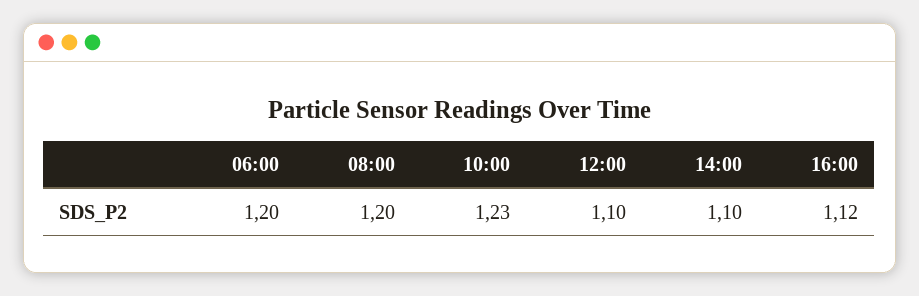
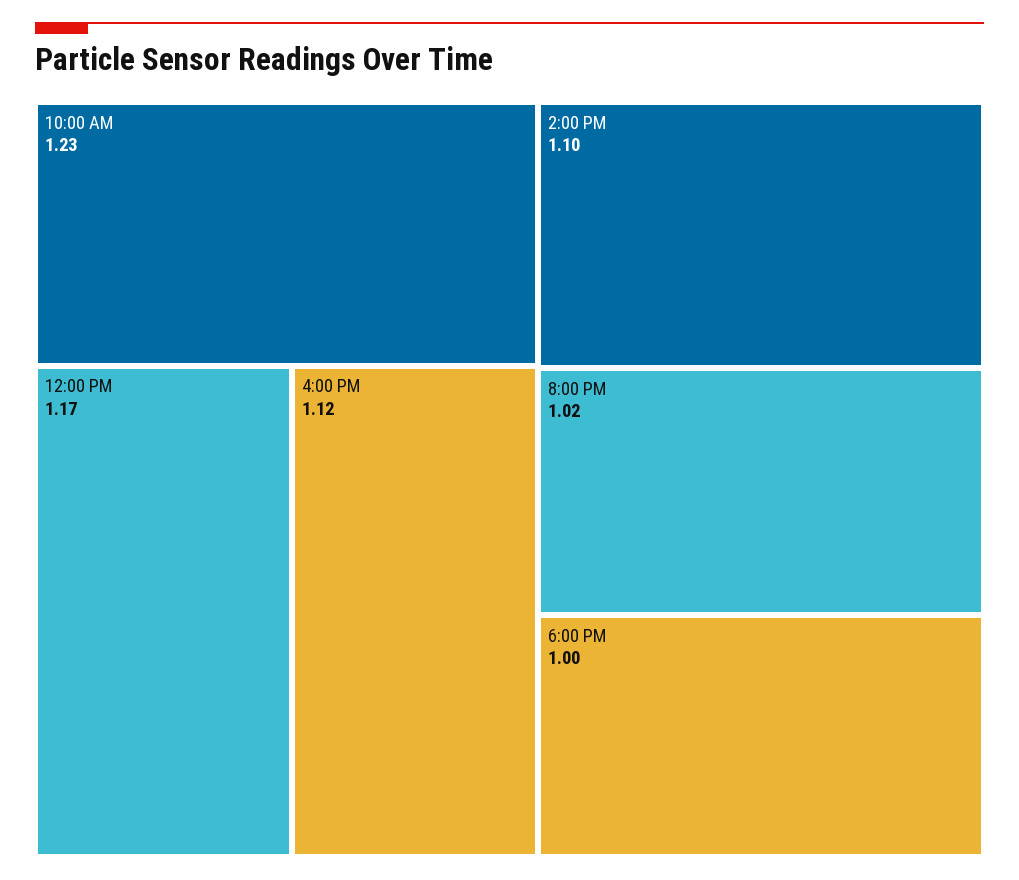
06:00: 1.2 -> none
08:00: 1.2 -> none
12:00: 1.1 -> 1.17
8:00 PM: none -> 1.02
6:00 PM: none -> 1

